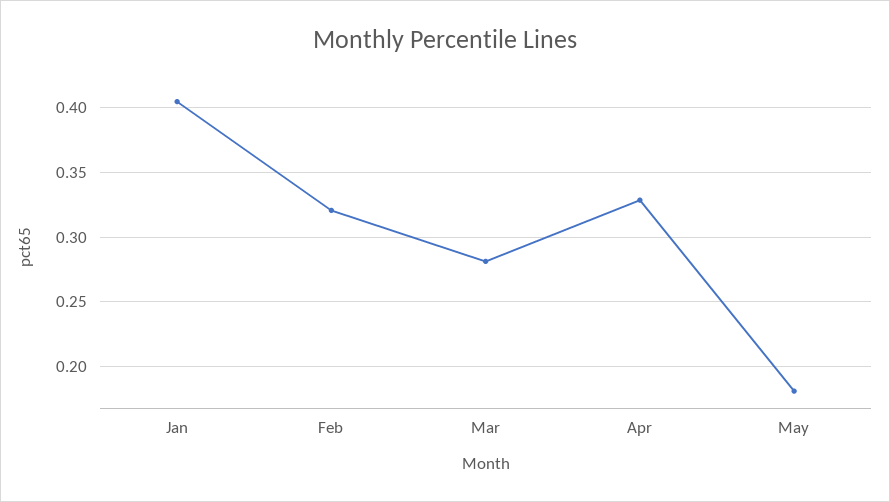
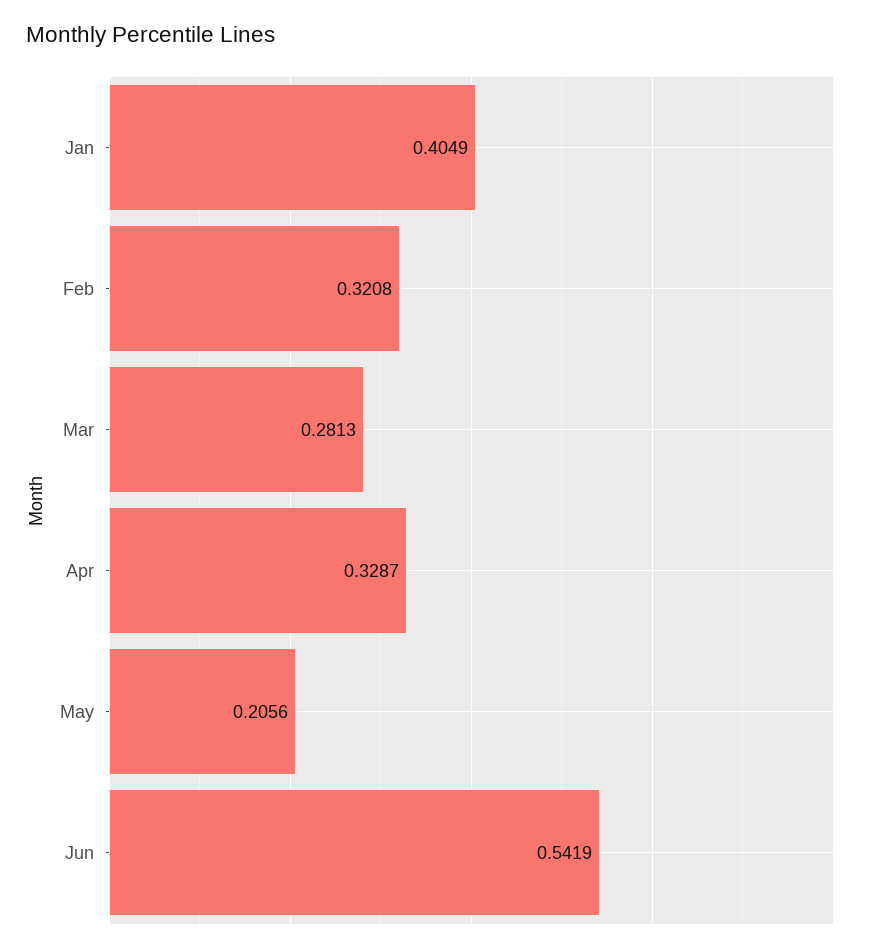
May: 0.18 -> 0.2056
Jun: none -> 0.5419

